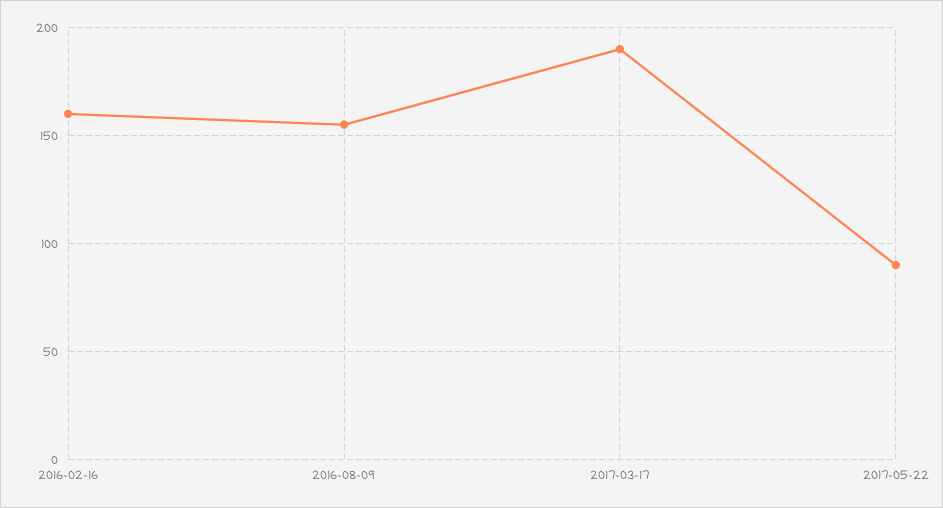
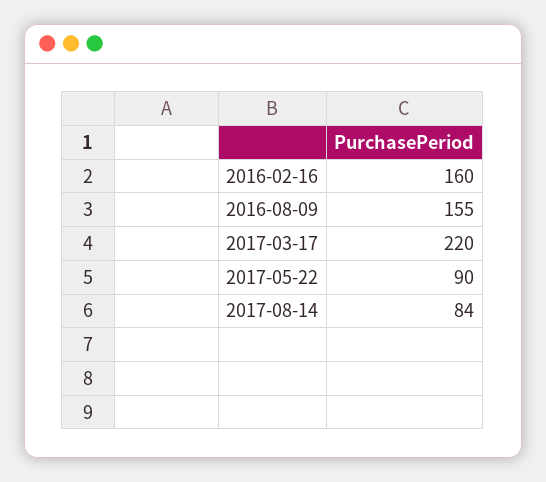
2017-03-17: 190 -> 220
2017-08-14: none -> 84

